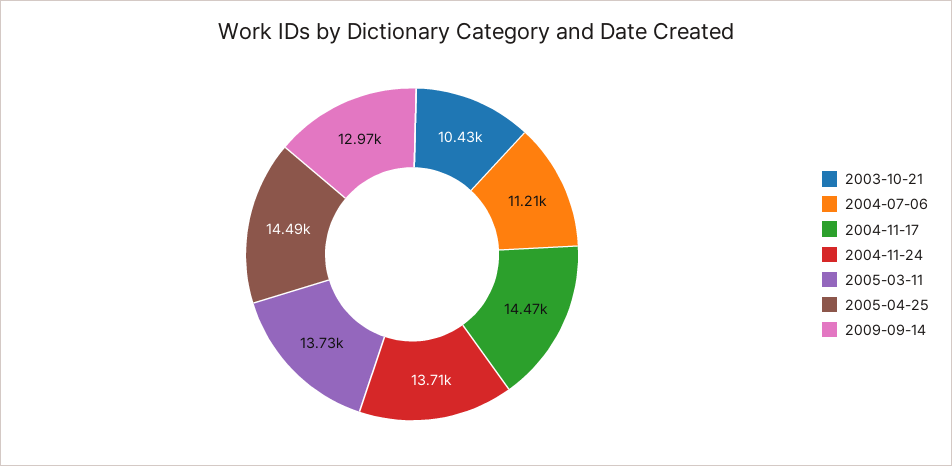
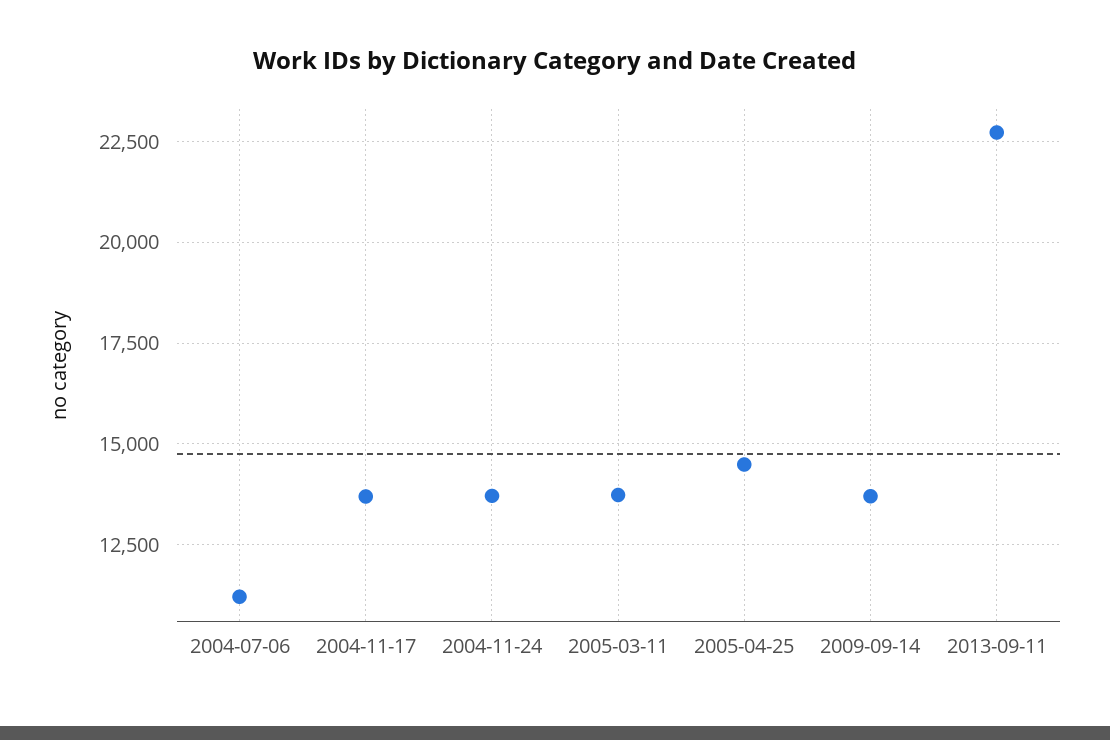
2003-10-21: 10430 -> none
2004-11-17: 14470 -> 13750
2009-09-14: 12970 -> 13750
2013-09-11: none -> 22750

